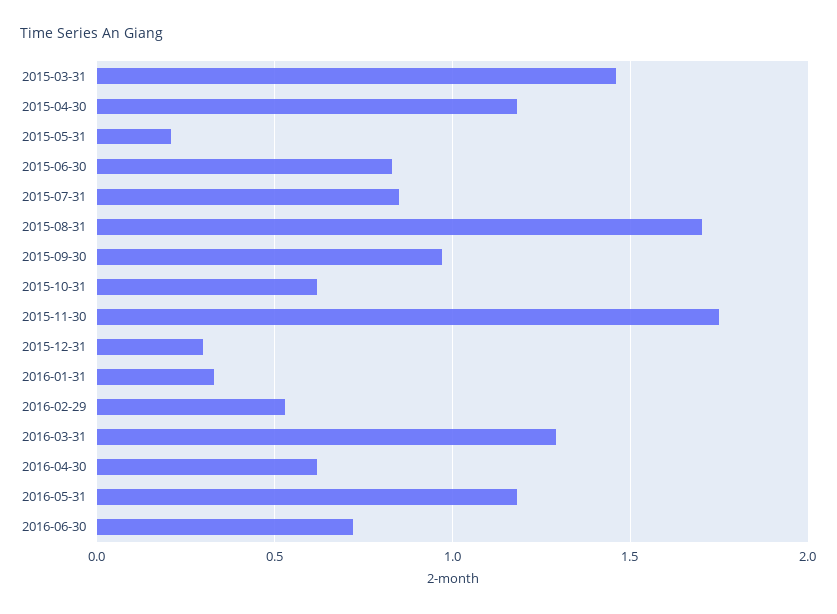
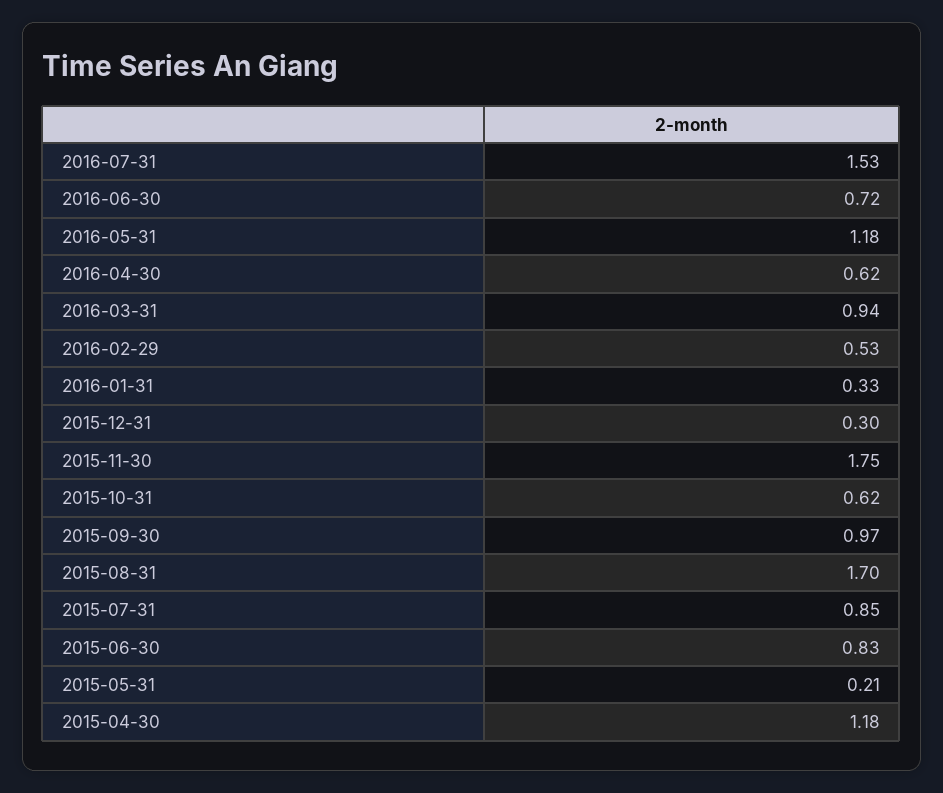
2015-03-31: 1.45 -> none
2016-03-31: 1.3 -> 0.94
2016-07-31: none -> 1.53

